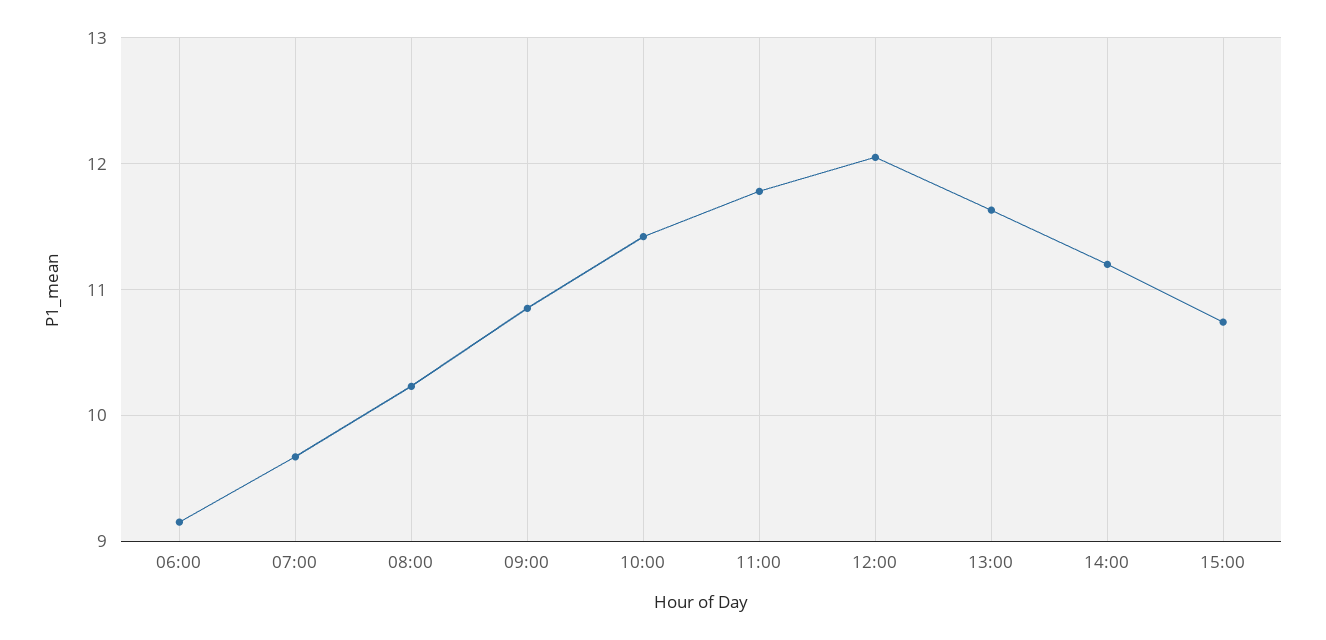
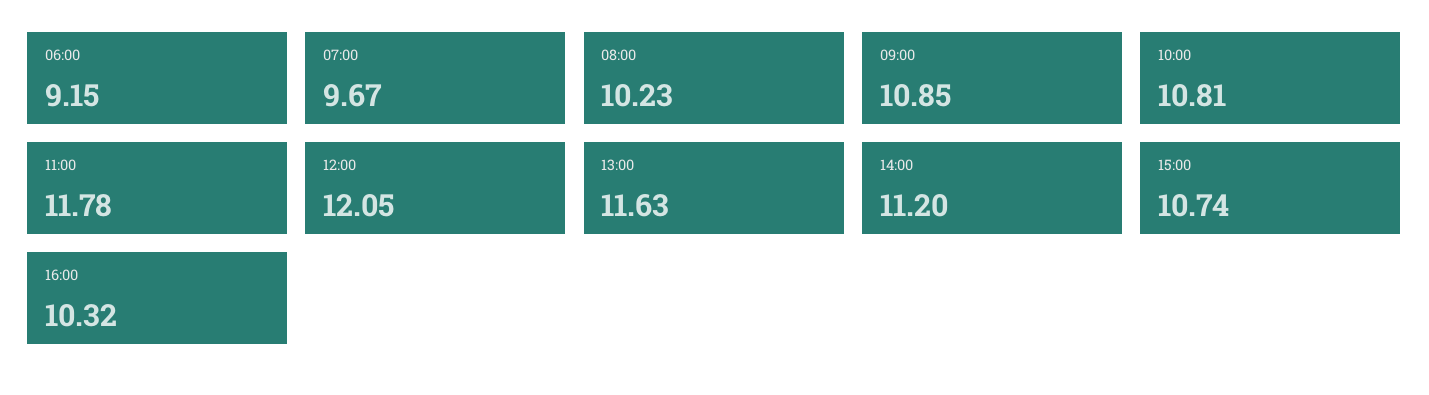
10:00: 11.4 -> 10.81
16:00: none -> 10.32

